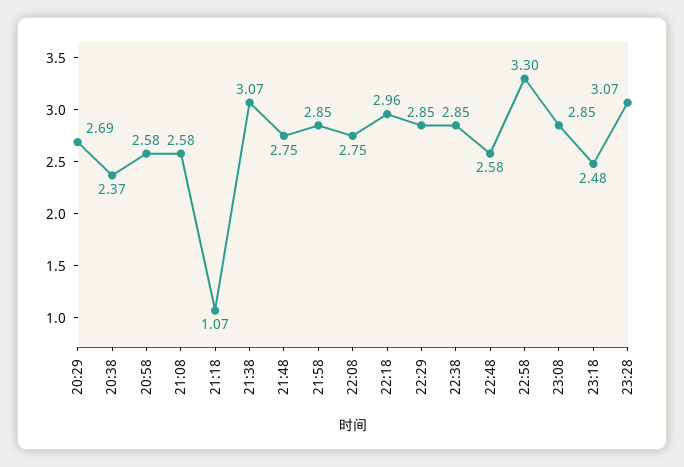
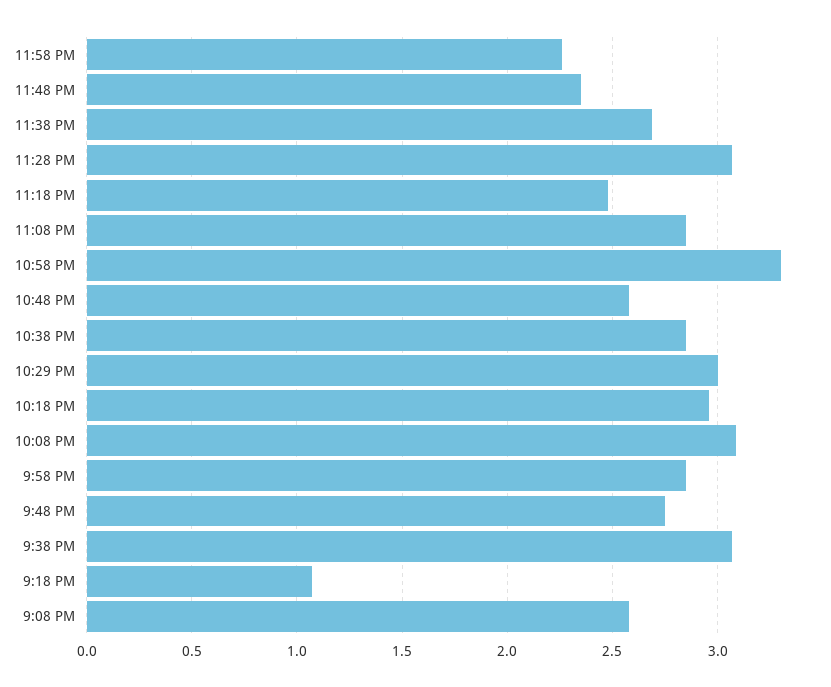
20:29: 2.69 -> none
20:38: 2.37 -> none
20:58: 2.58 -> none
22:08: 2.75 -> 3.1
22:29: 2.85 -> 3
11:58 PM: none -> 2.25
11:48 PM: none -> 2.35
11:38 PM: none -> 2.7

